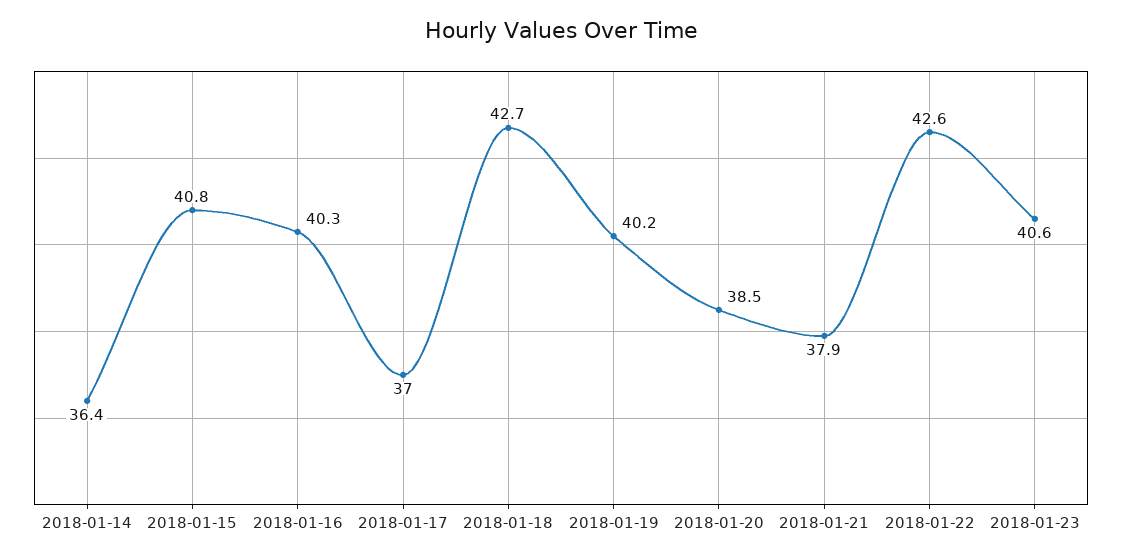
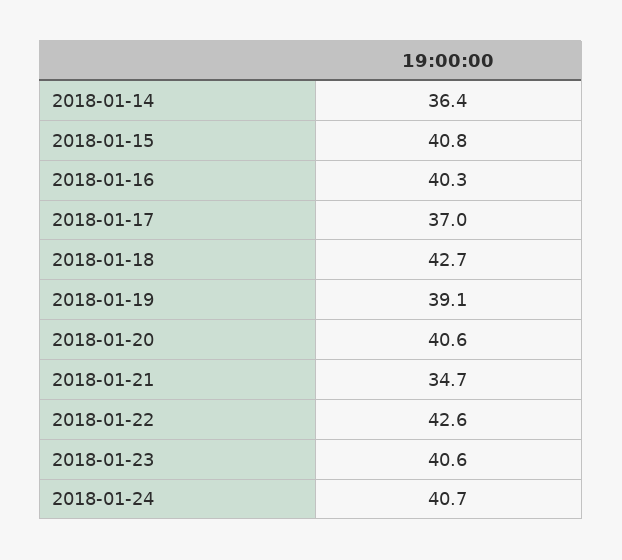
2018-01-19: 40.2 -> 39.1
2018-01-20: 38.5 -> 40.6
2018-01-21: 37.9 -> 34.7
2018-01-24: none -> 40.7

